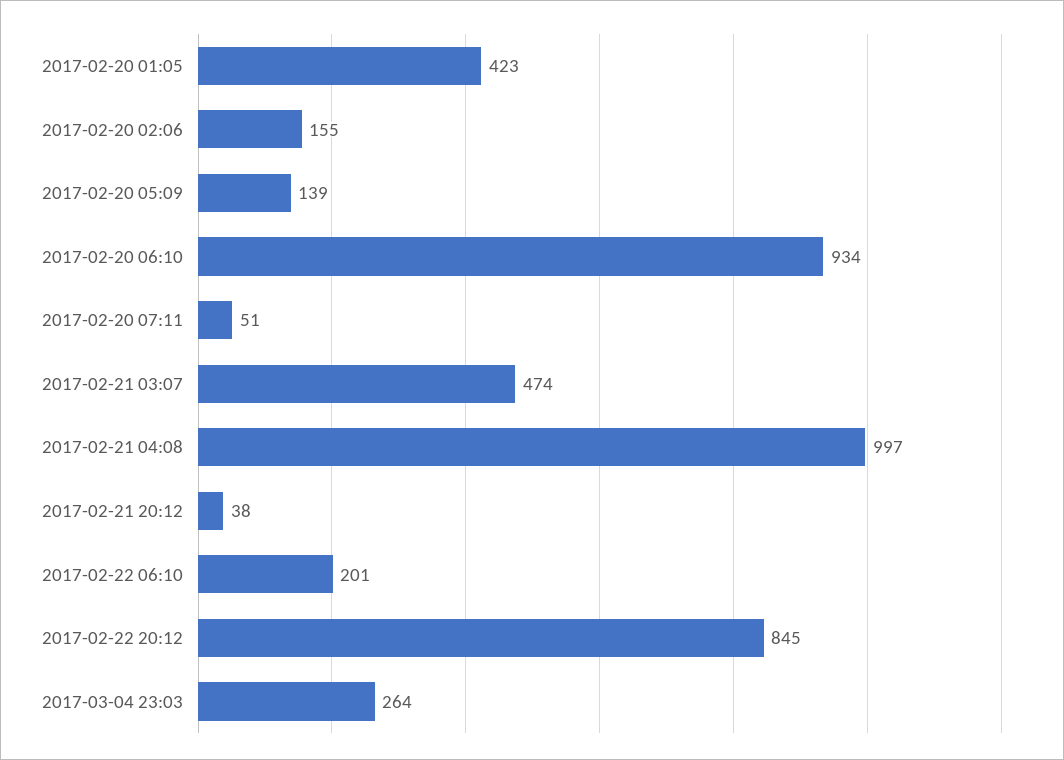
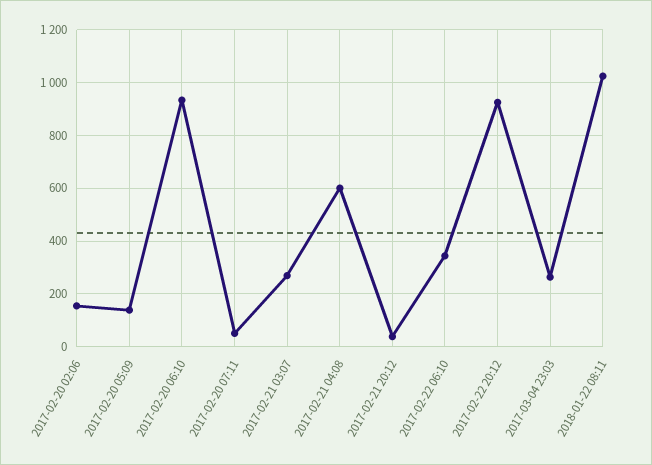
2017-02-20 01:05: 423 -> none
2017-02-21 03:07: 474 -> 275
2017-02-21 04:08: 997 -> 600
2017-02-22 06:10: 201 -> 350
2017-02-22 20:12: 845 -> 925
2018-01-22 08:11: none -> 1025

